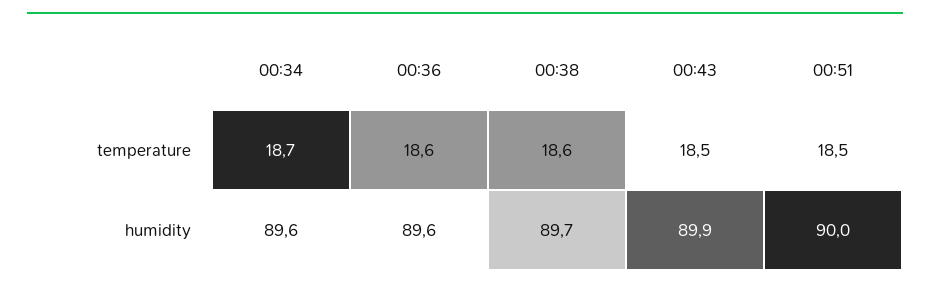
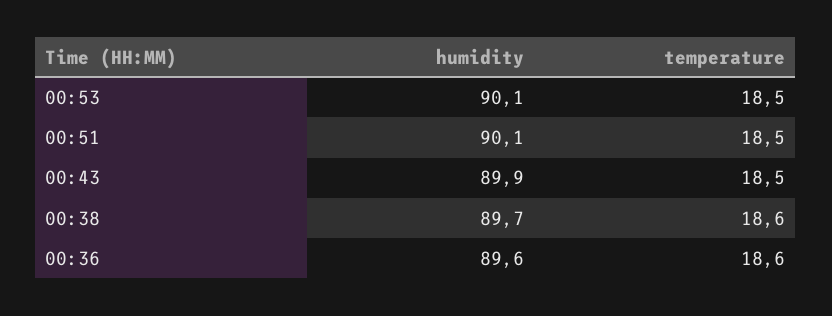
00:34, temperature: 18.7 -> none
00:34, humidity: 89.6 -> none
00:51, humidity: 90 -> 90.1
00:53, humidity: none -> 90.1
00:53, temperature: none -> 18.5

